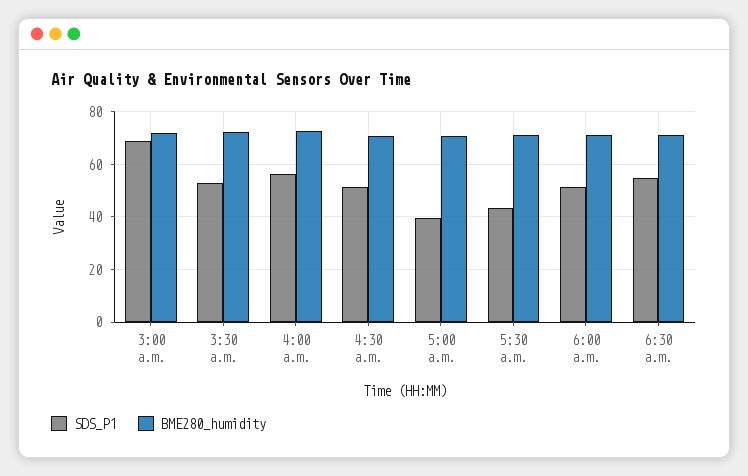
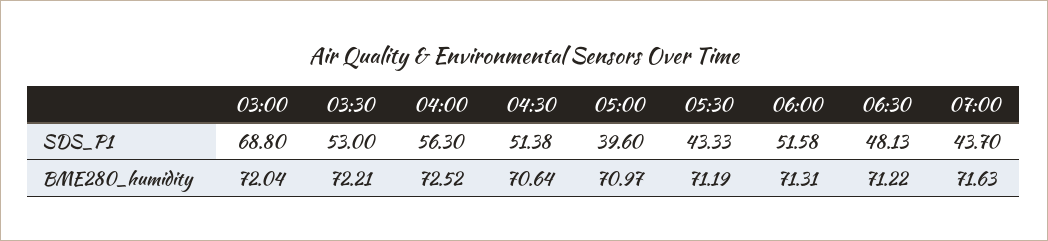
SDS_P1, 6:30 a.m.: 55 -> 48.13
SDS_P1, 07:00: none -> 43.7
BME280_humidity, 07:00: none -> 71.63

